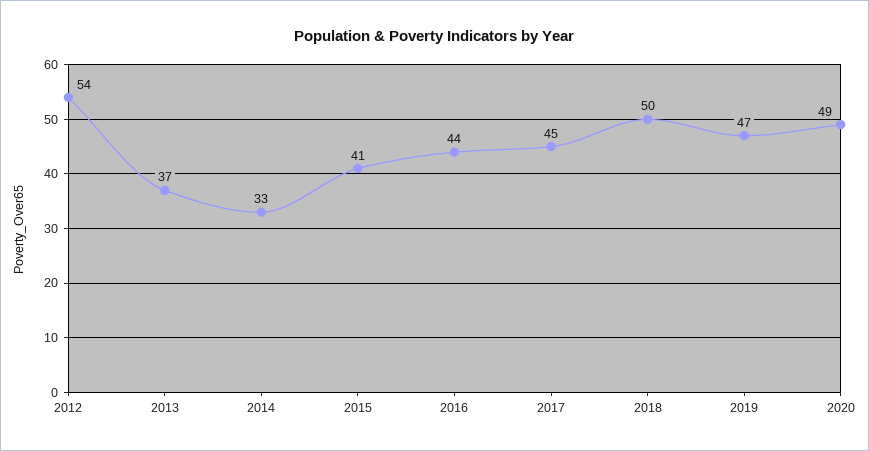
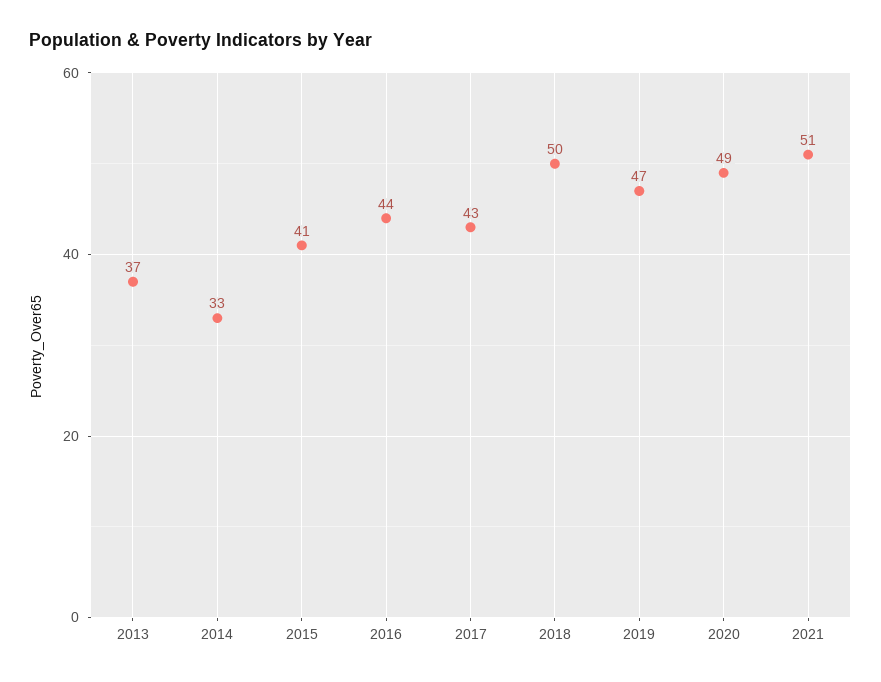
2012: 54 -> none
2017: 45 -> 43
2021: none -> 51

